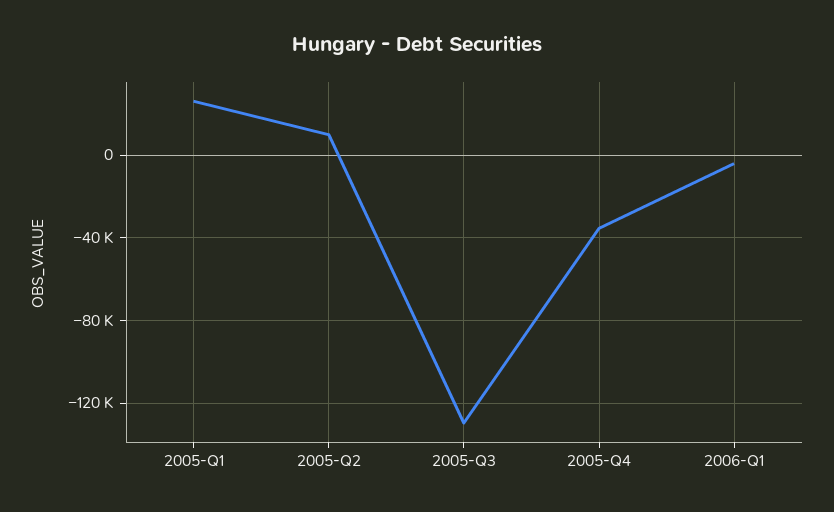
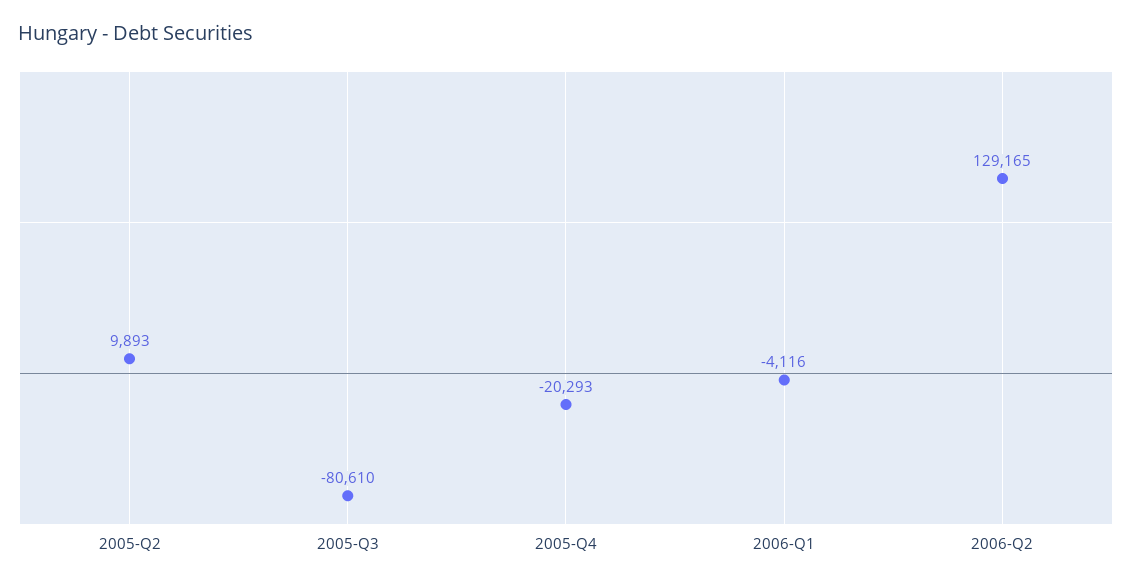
2005-Q1: 25000 -> none
2005-Q3: -130000 -> -80610
2005-Q4: -35000 -> -20293
2006-Q2: none -> 129165

